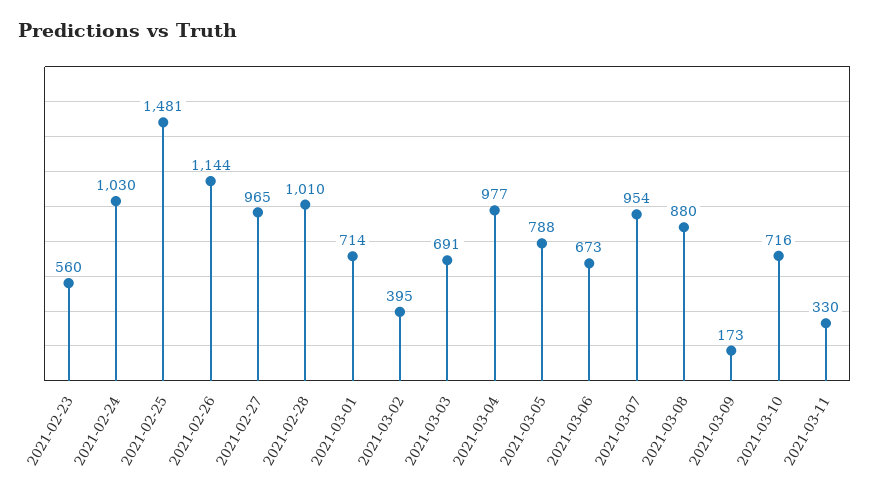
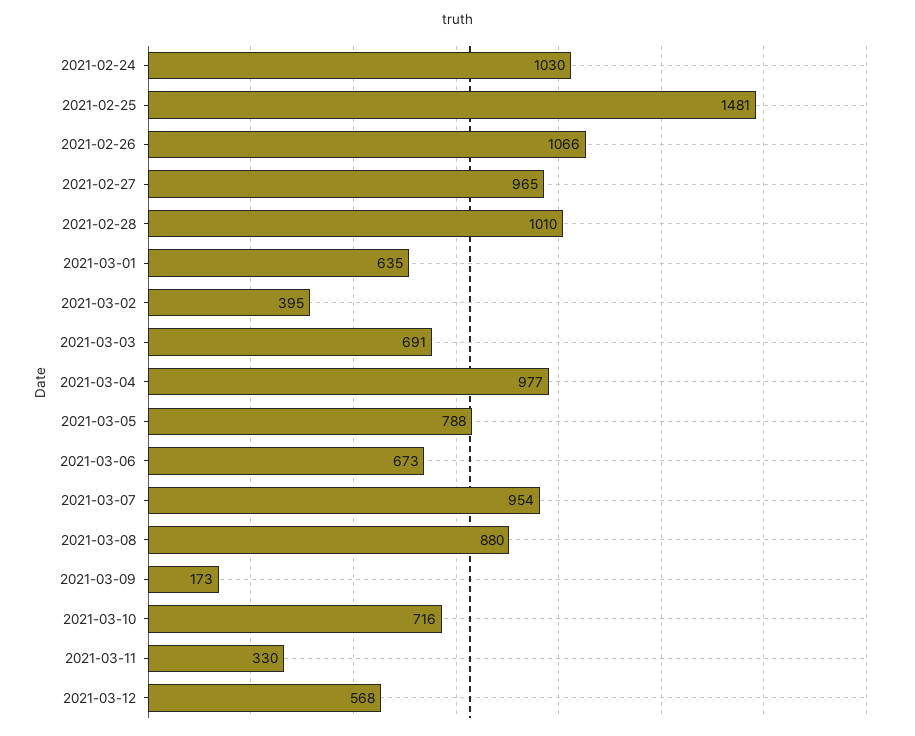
2021-02-23: 560 -> none
2021-02-26: 1144 -> 1066
2021-03-01: 714 -> 635
2021-03-12: none -> 568

